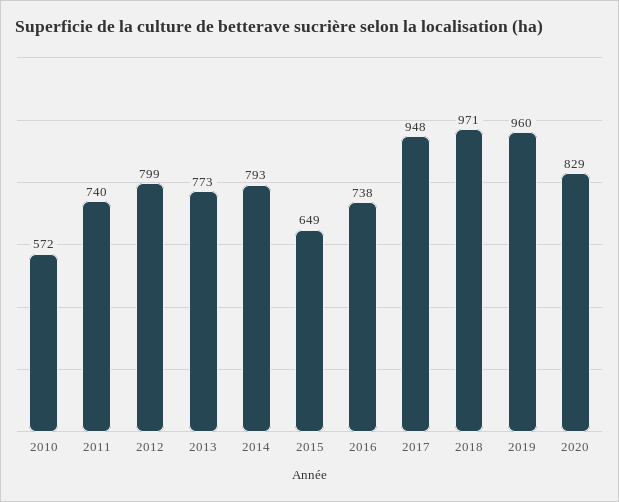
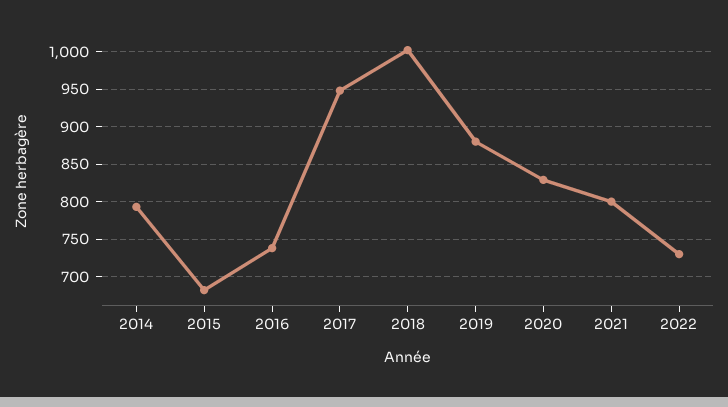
2010: 572 -> none
2011: 740 -> none
2012: 799 -> none
2013: 773 -> none
2015: 649 -> 680
2018: 971 -> 1000
2019: 960 -> 880
2021: none -> 800
2022: none -> 730

